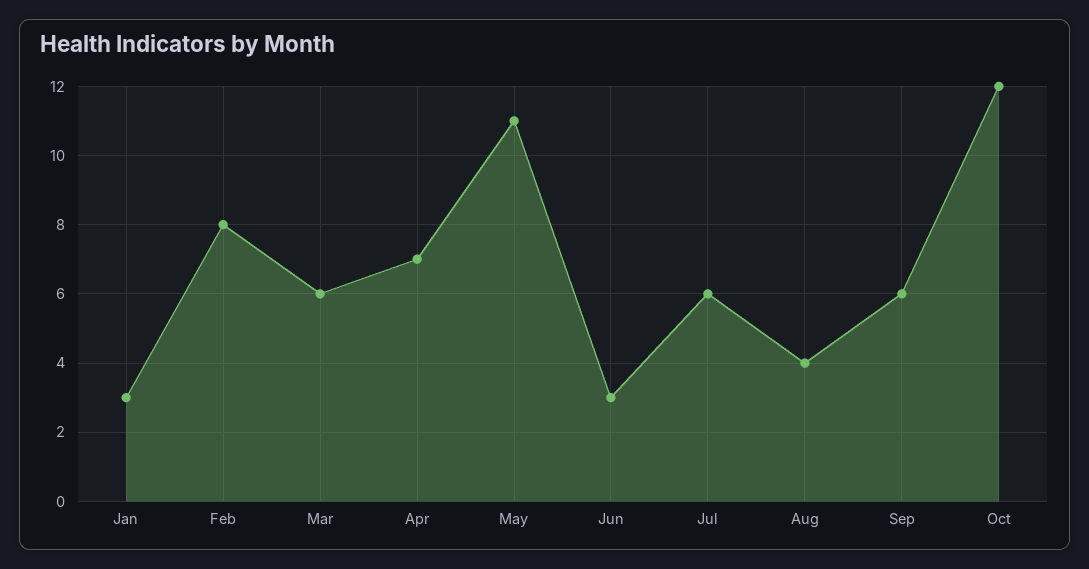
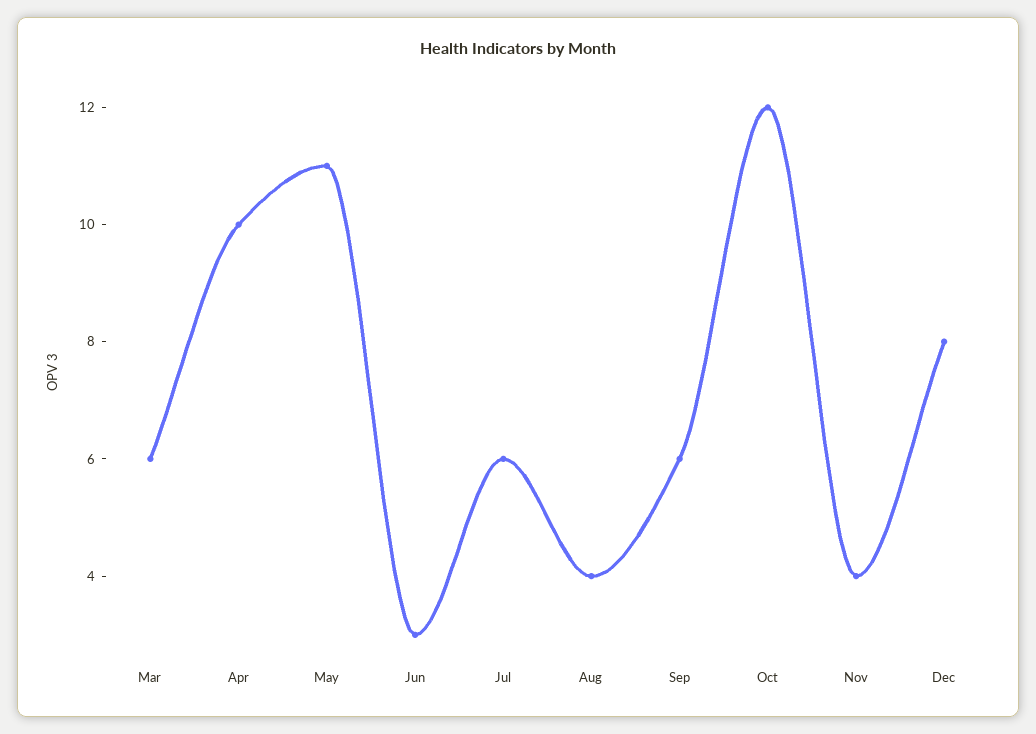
Jan: 3 -> none
Feb: 8 -> none
Apr: 7 -> 10
Nov: none -> 4
Dec: none -> 8

